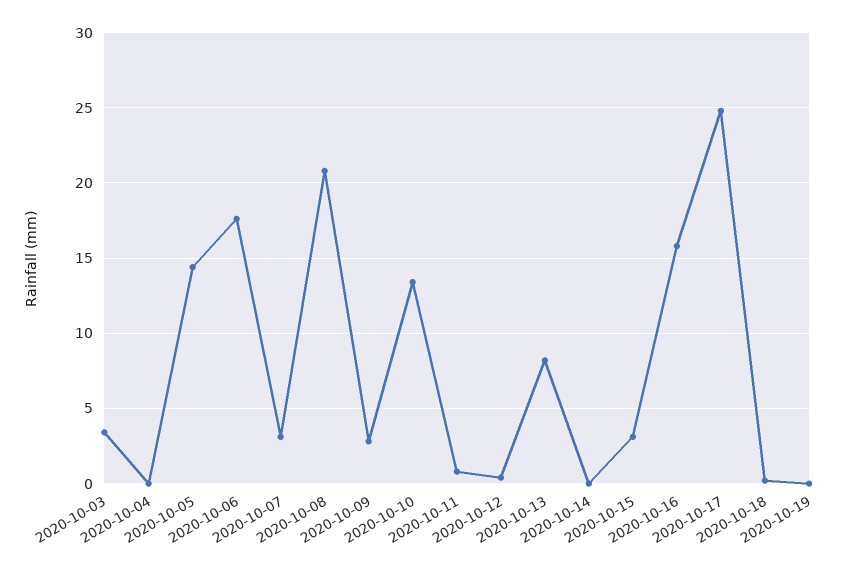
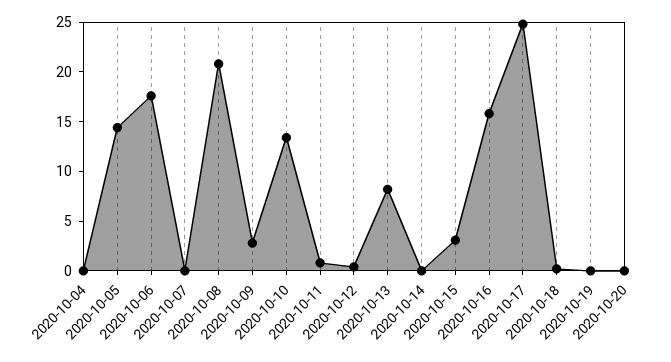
2020-10-03: 3.5 -> none
2020-10-07: 3 -> 0
2020-10-20: none -> 0

